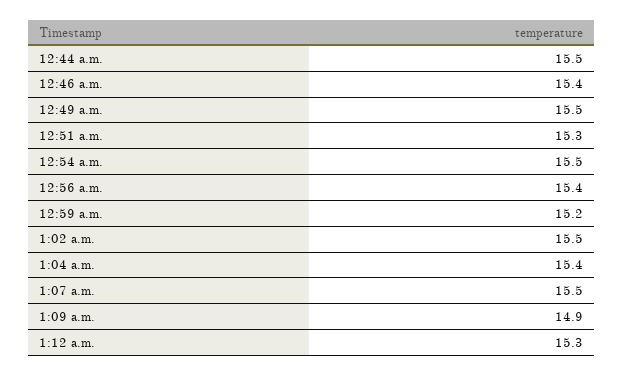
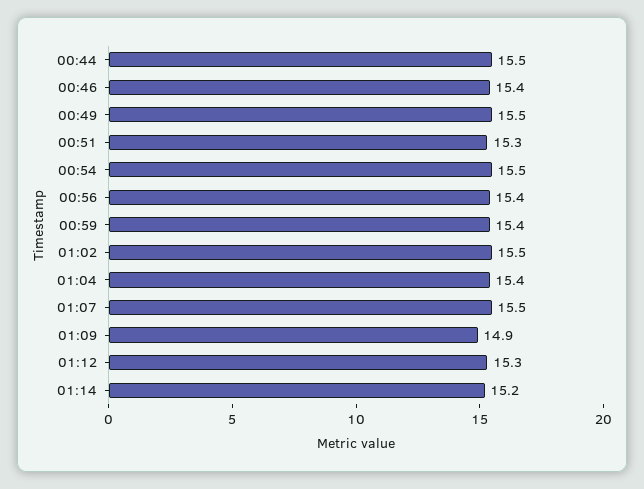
12:59 a.m.: 15.2 -> 15.4
01:14: none -> 15.2

